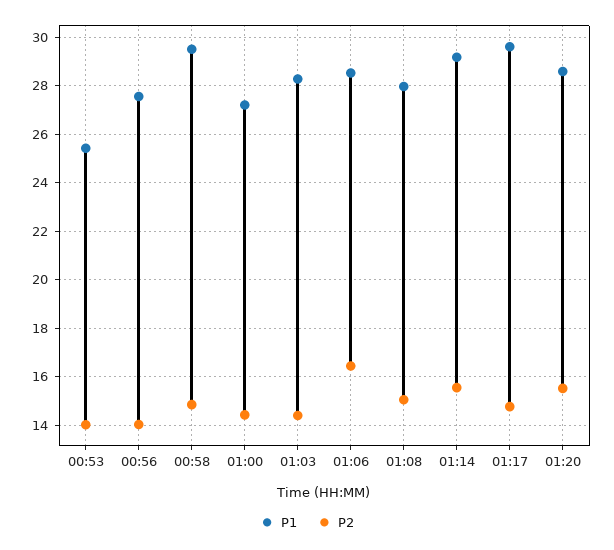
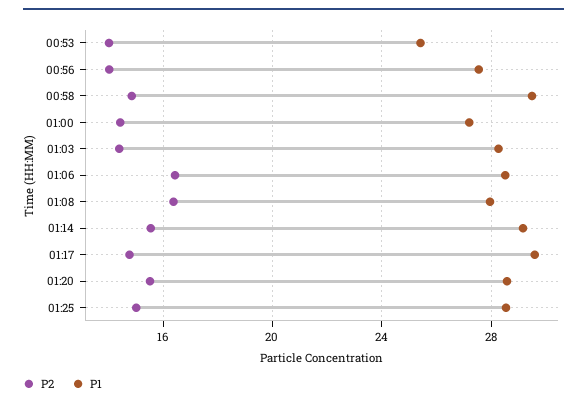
P2, 01:08: 15 -> 16.5
P2, 01:25: none -> 15
P1, 01:25: none -> 28.5

